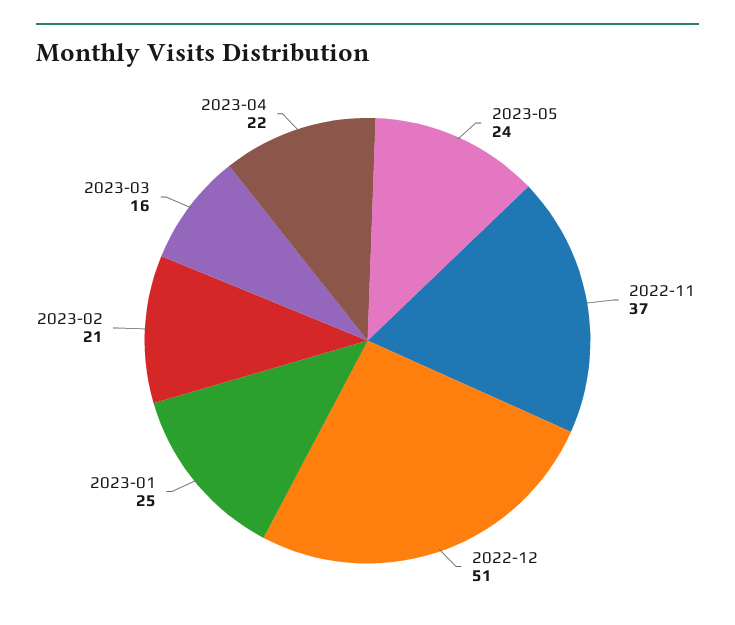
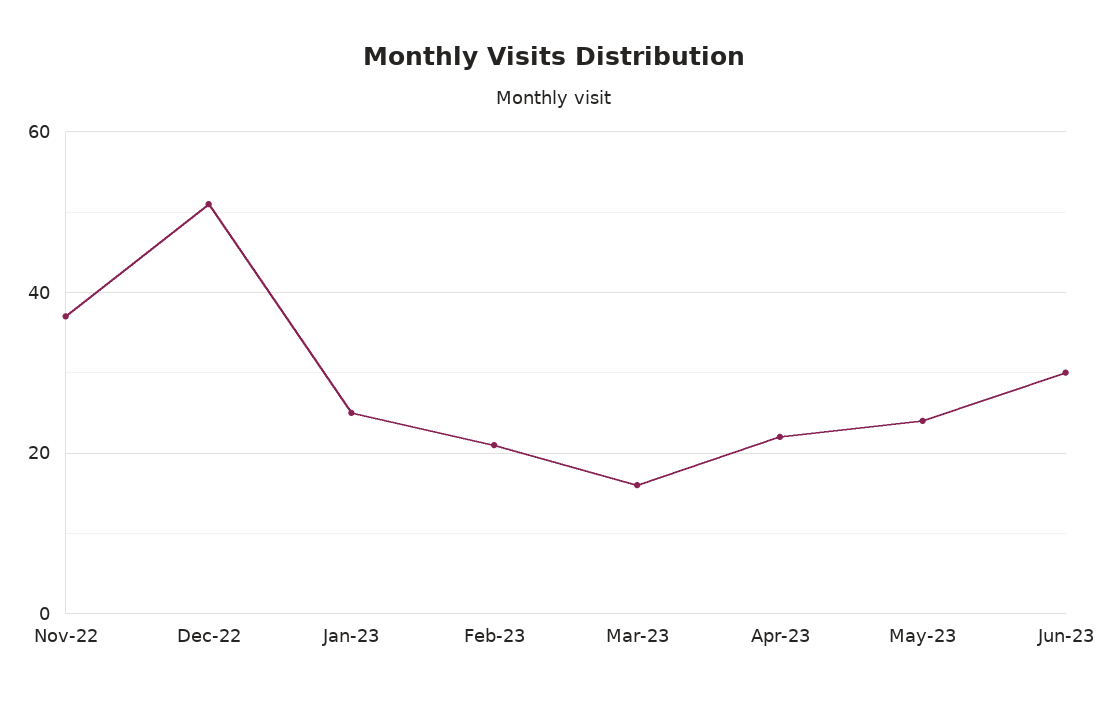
Jun-23: none -> 30

